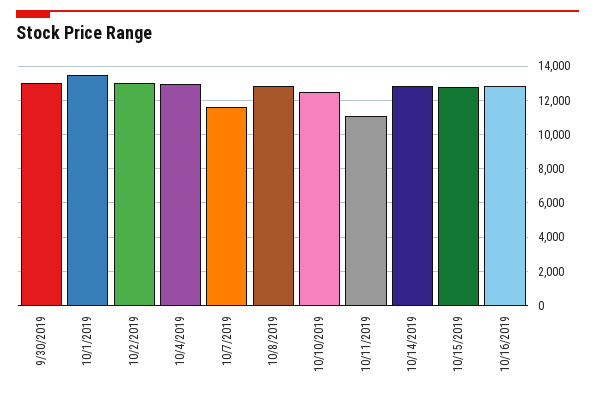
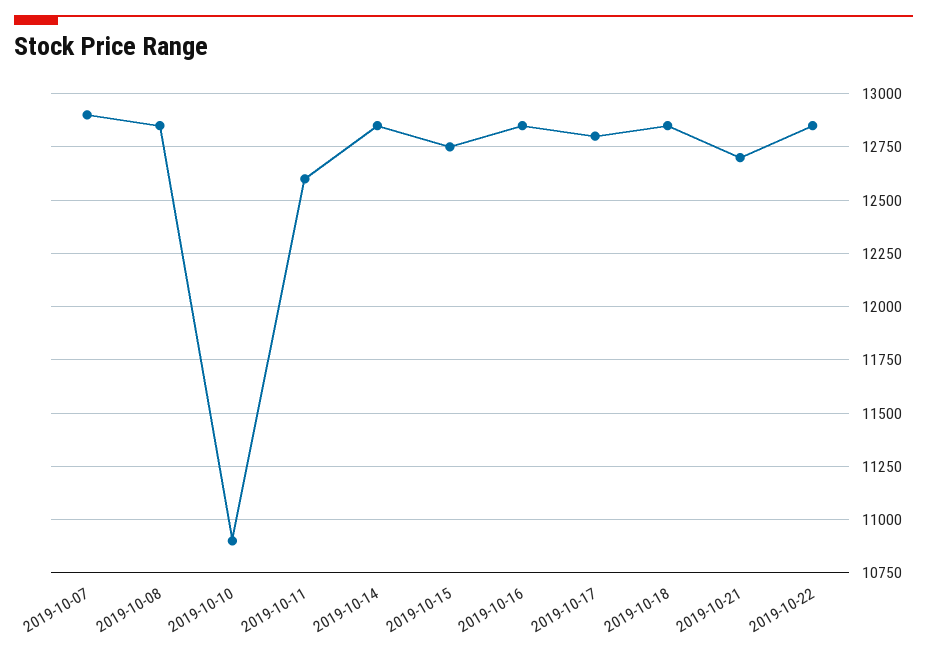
9/30/2019: 13000 -> none
10/1/2019: 13500 -> none
10/2/2019: 13000 -> none
10/4/2019: 13000 -> none
10/7/2019: 11500 -> 12900
10/10/2019: 12500 -> 10900
10/11/2019: 11000 -> 12600
2019-10-17: none -> 12800
2019-10-18: none -> 12850
2019-10-21: none -> 12700
2019-10-22: none -> 12850

